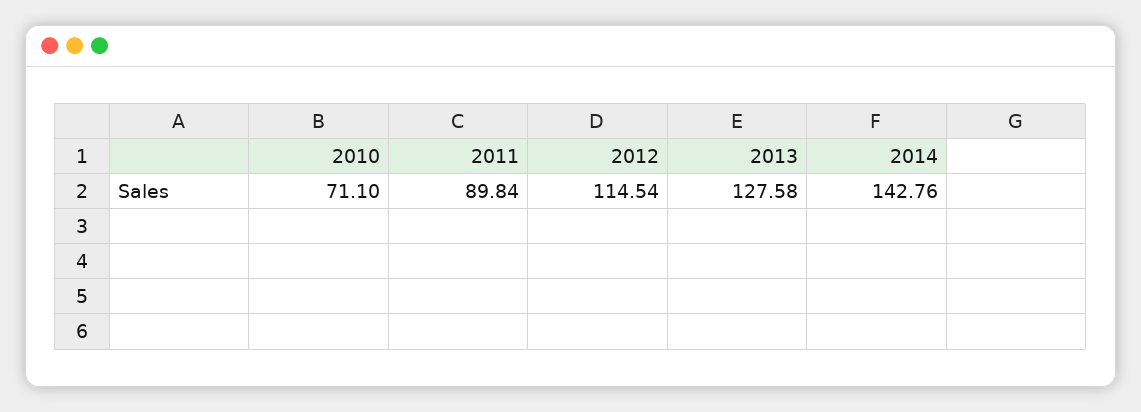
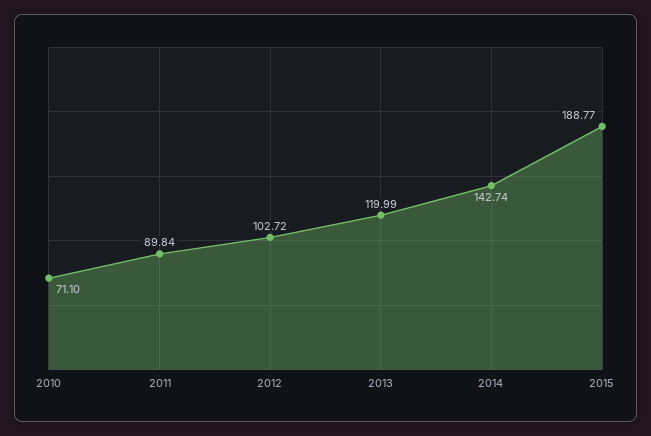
2012: 114.54 -> 102.72
2013: 127.58 -> 119.99
2014: 142.76 -> 142.74
2015: none -> 188.77

